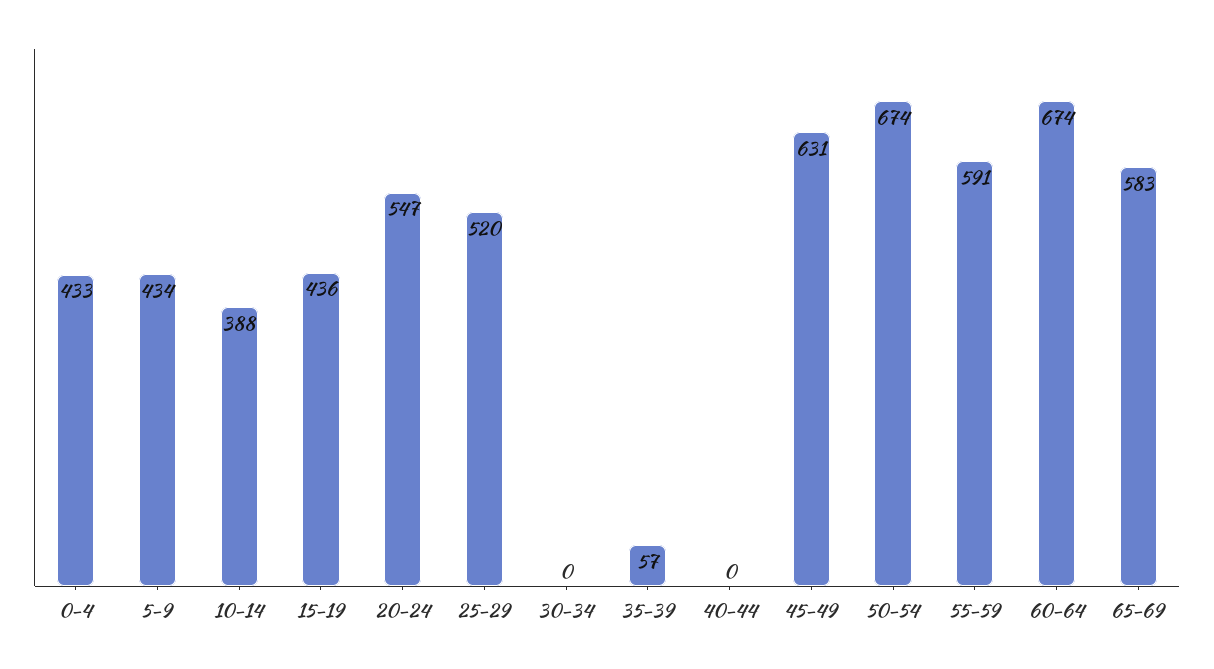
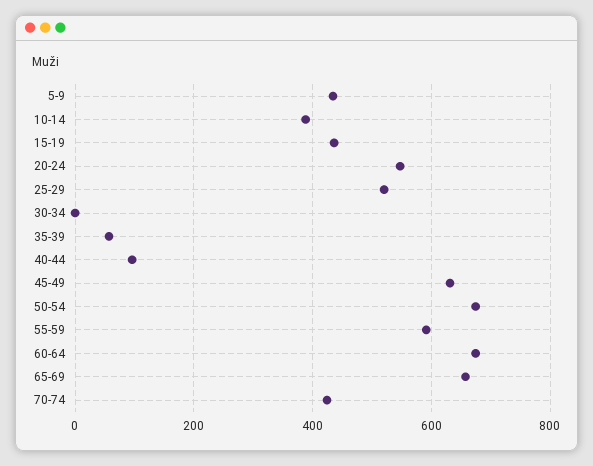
0-4: 433 -> none
40-44: 0 -> 100
65-69: 583 -> 660
70-74: none -> 420

